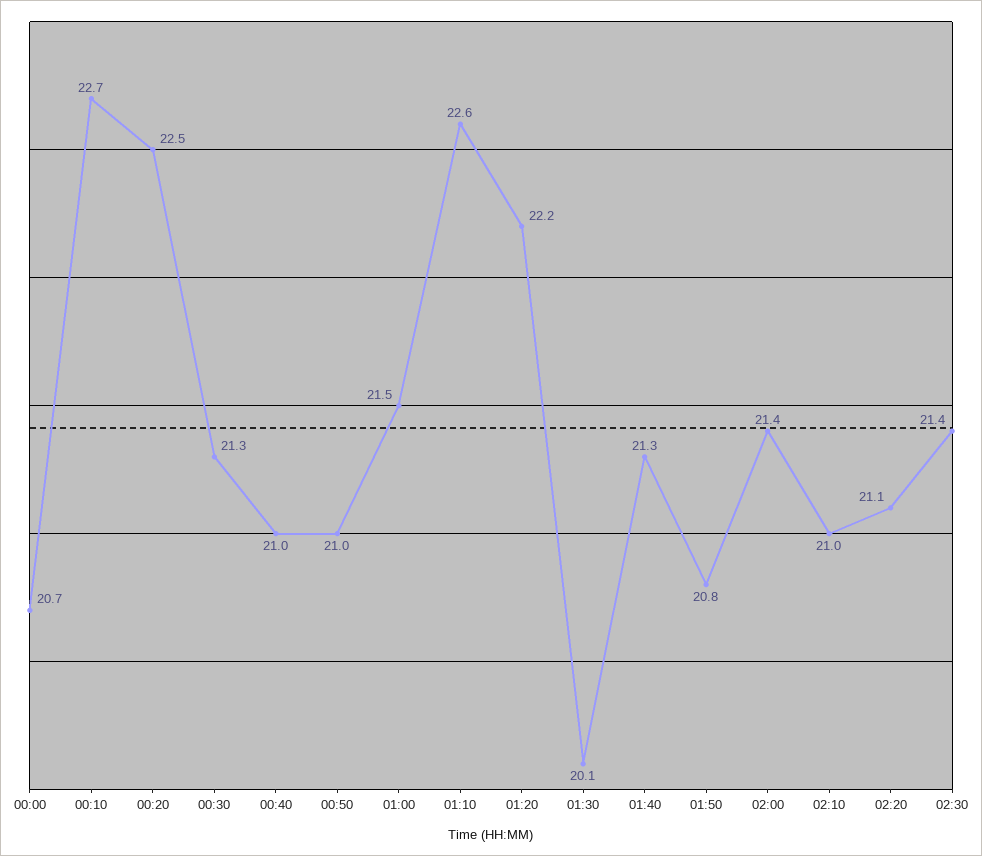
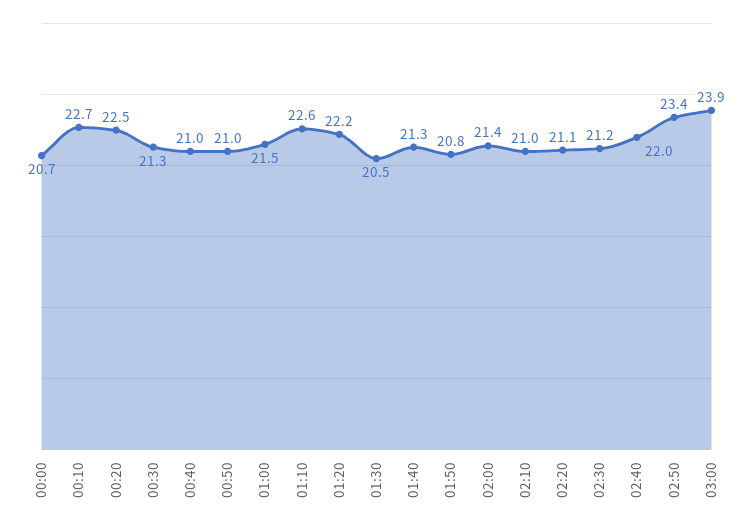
01:30: 20.1 -> 20.5
02:30: 21.4 -> 21.2
02:40: none -> 22
02:50: none -> 23.4
03:00: none -> 23.9

